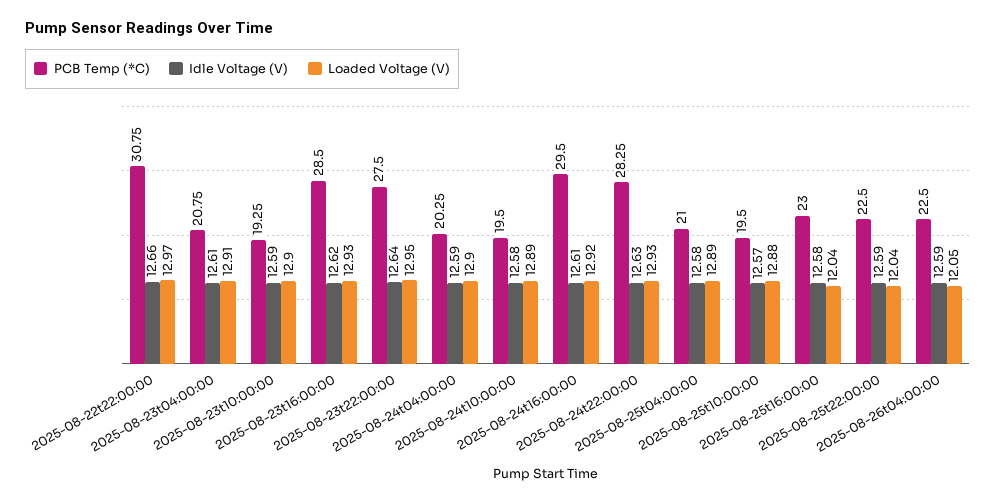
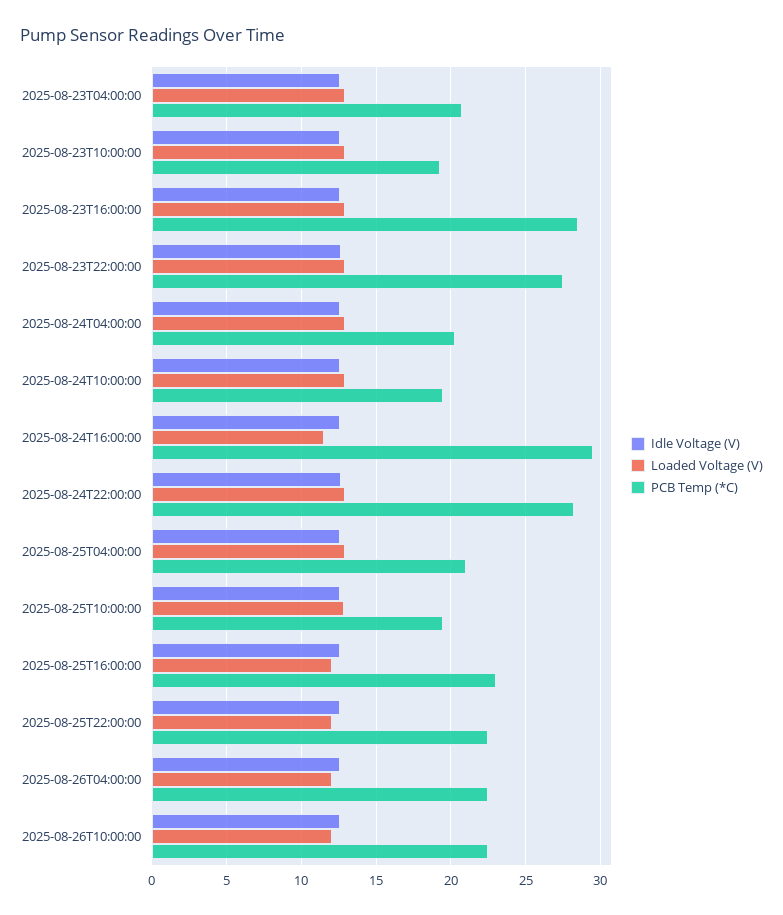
PCB Temp (*C), 2025-08-22t22:00:00: 30.75 -> none
Idle Voltage (V), 2025-08-22t22:00:00: 12.66 -> none
Loaded Voltage (V), 2025-08-22t22:00:00: 12.97 -> none
Loaded Voltage (V), 2025-08-24t16:00:00: 12.92 -> 11.5
Idle Voltage (V), 2025-08-26T10:00:00: none -> 12.5
Loaded Voltage (V), 2025-08-26T10:00:00: none -> 12
PCB Temp (*C), 2025-08-26T10:00:00: none -> 22.5

